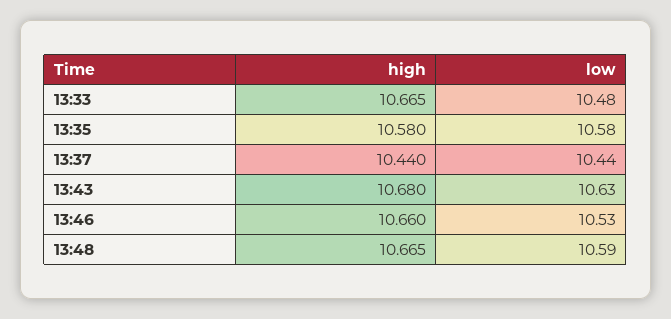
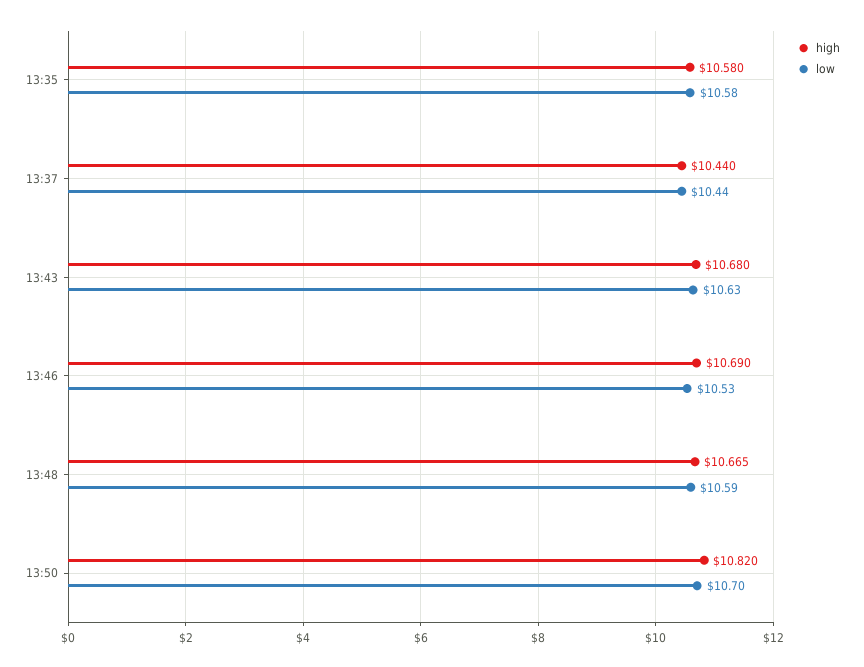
high, 13:33: 10.665 -> none
low, 13:33: 10.48 -> none
high, 13:46: 10.66 -> 10.69
high, 13:50: none -> 10.82
low, 13:50: none -> 10.7

